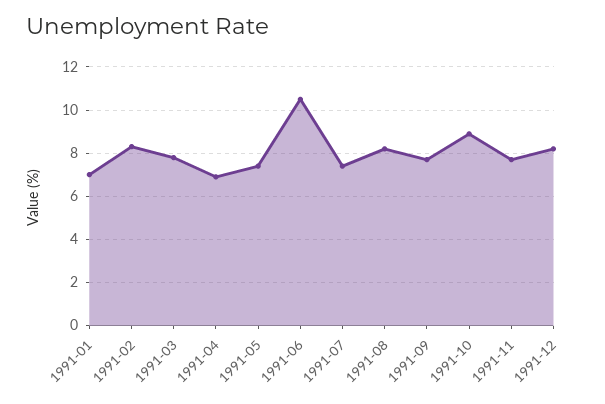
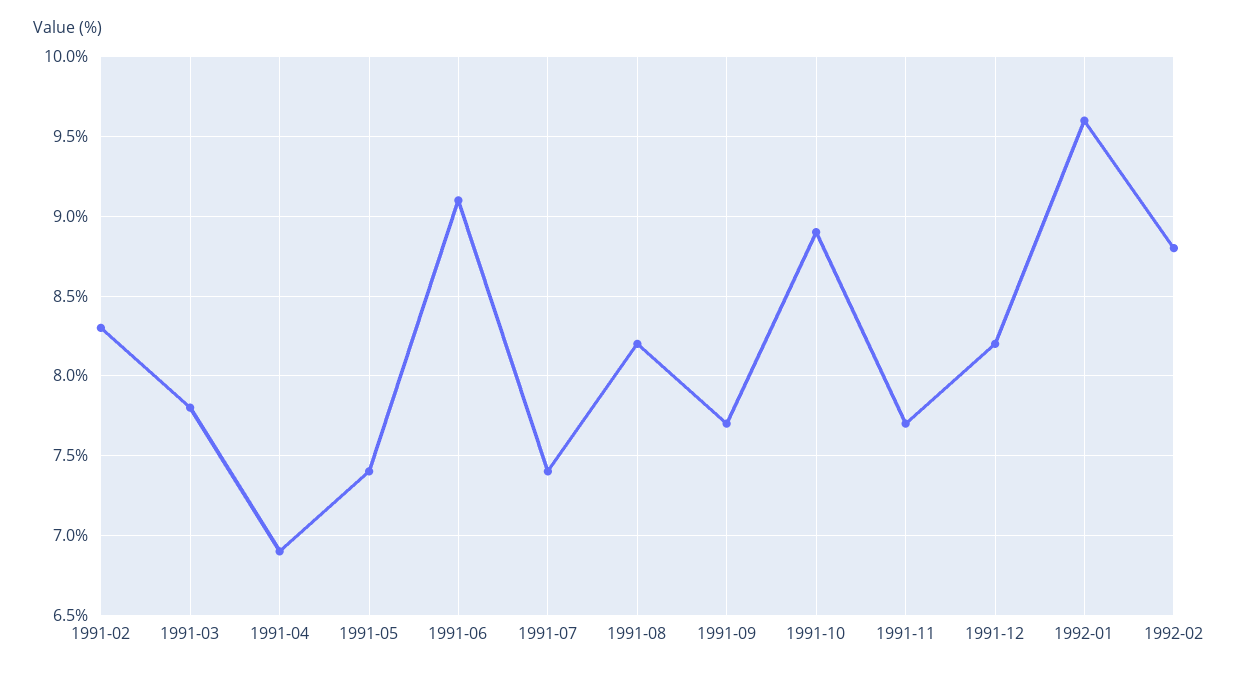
1991-01: 7 -> none
1991-06: 10.5 -> 9.1
1992-01: none -> 9.6
1992-02: none -> 8.8

